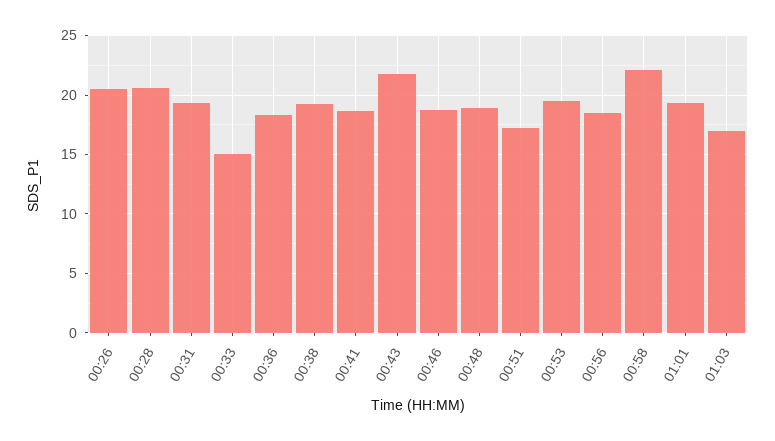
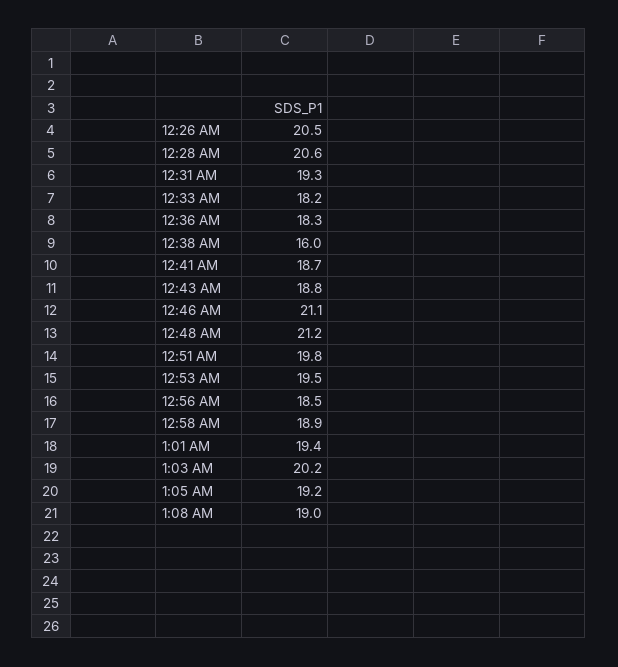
00:33: 15 -> 18.2
00:38: 19 -> 16
00:43: 22 -> 18.8
00:46: 19 -> 21.1
00:48: 19 -> 21.2
00:51: 17 -> 19.8
00:58: 22 -> 18.9
01:03: 17 -> 20.2
1:05 AM: none -> 19.2
1:08 AM: none -> 19

